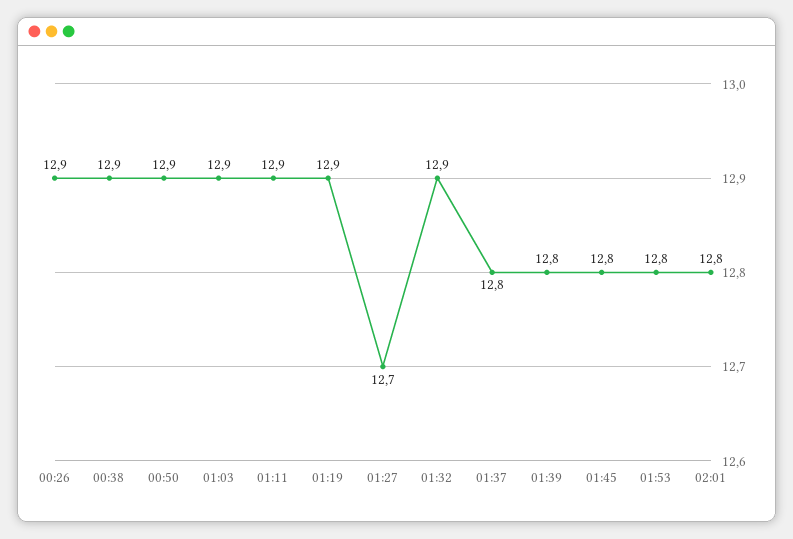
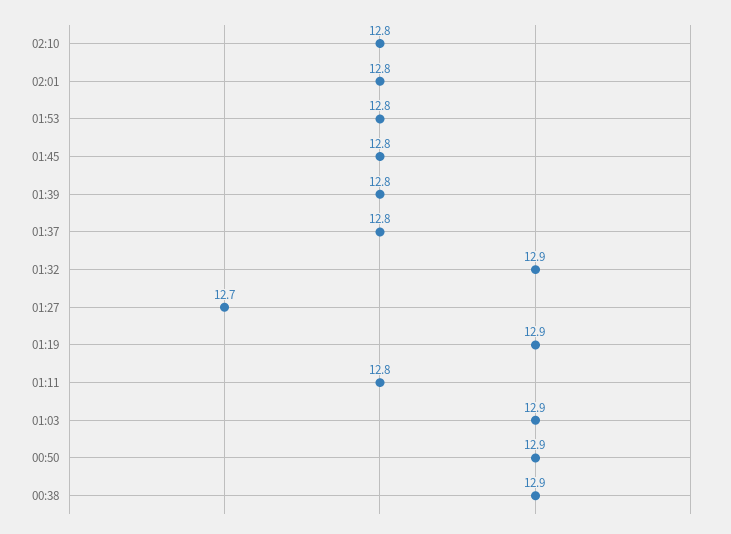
00:26: 12.9 -> none
01:11: 12.9 -> 12.8
02:10: none -> 12.8

